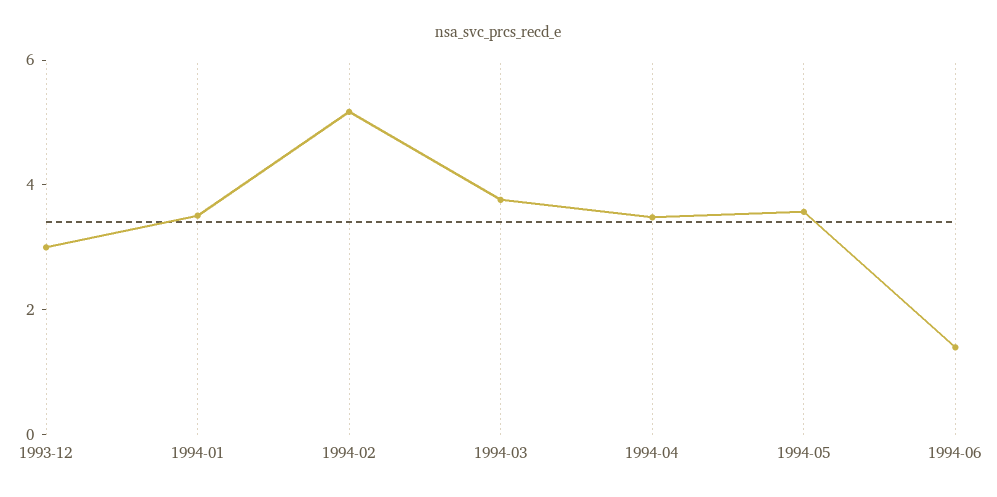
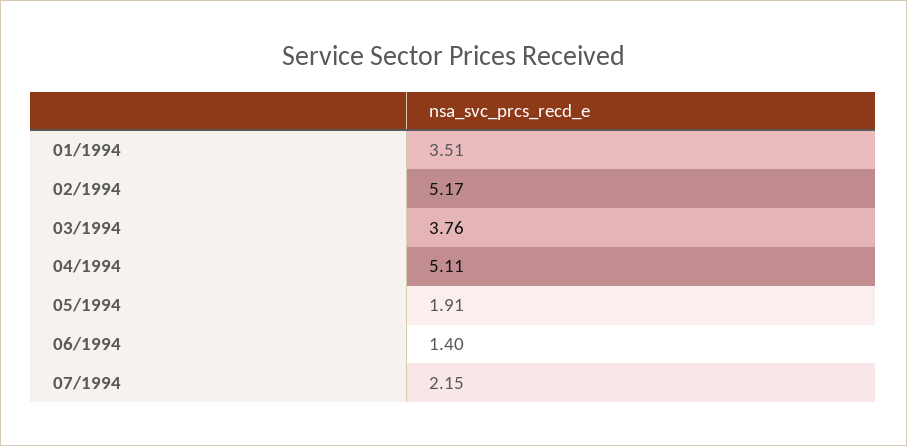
1993-12: 3 -> none
1994-04: 3.5 -> 5.11
1994-05: 3.5 -> 1.91
07/1994: none -> 2.15

